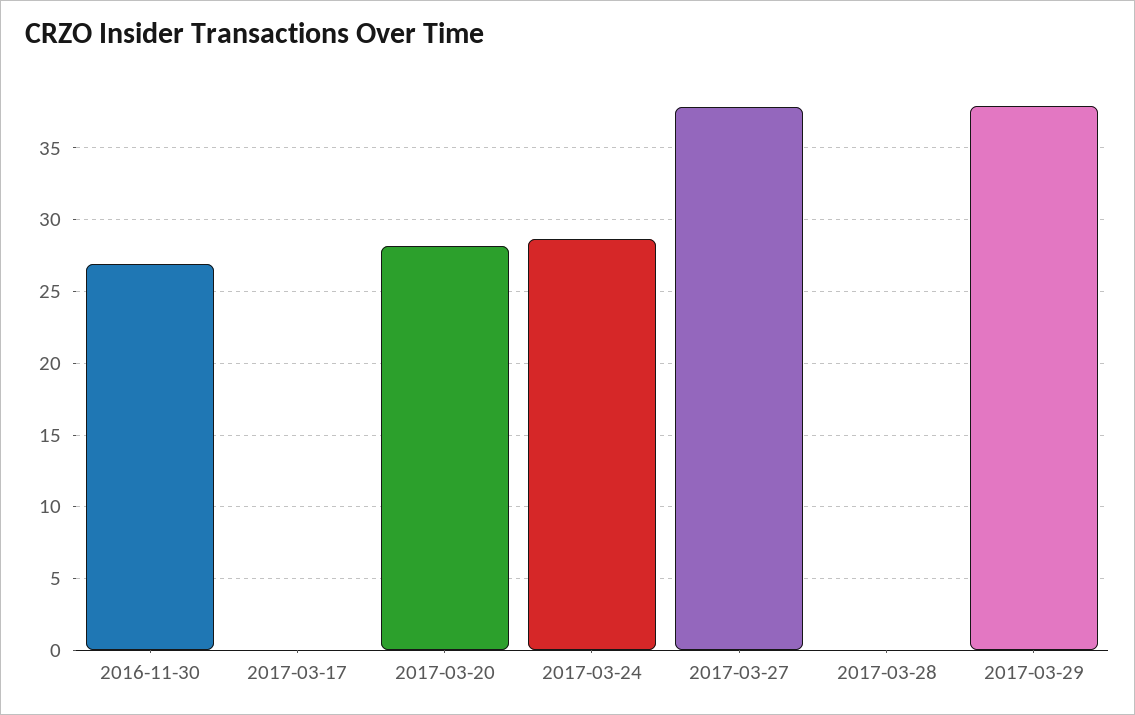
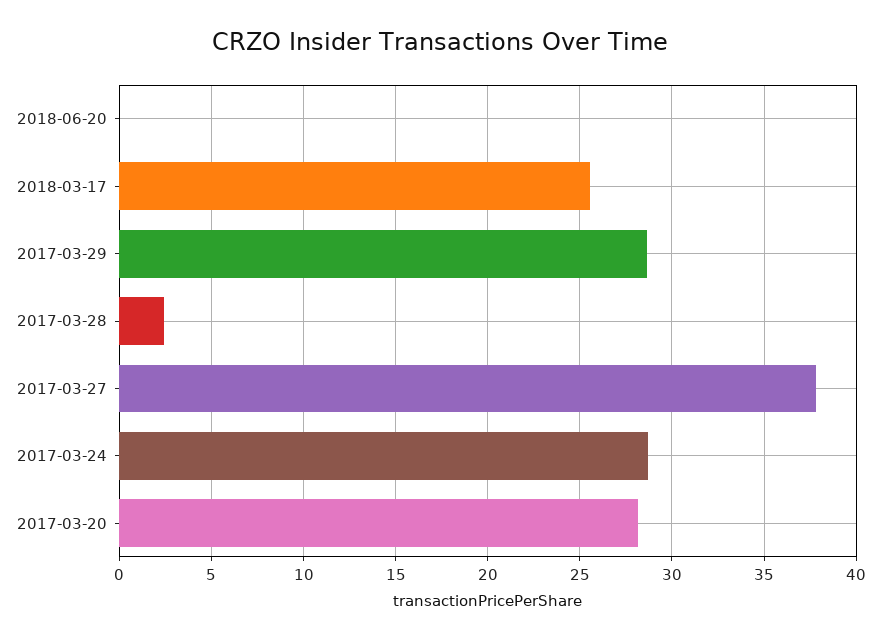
2016-11-30: 27 -> none
2017-03-17: 0 -> none
2017-03-28: 0 -> 2.5
2017-03-29: 38 -> 28.5
2018-06-20: none -> 0
2018-03-17: none -> 25.5

